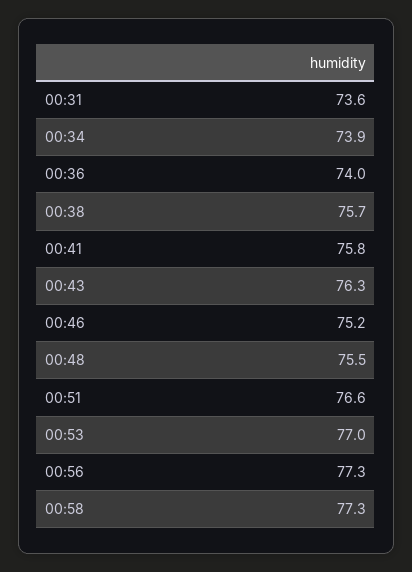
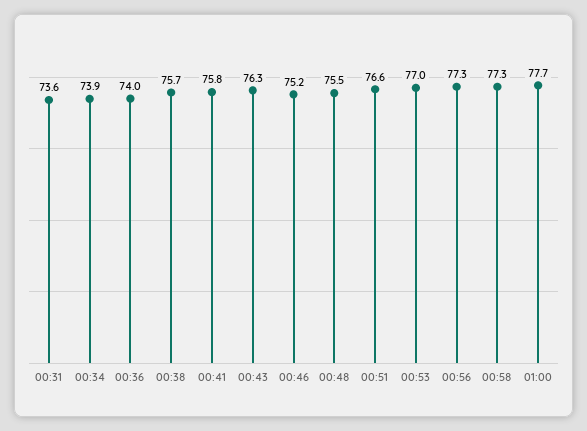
01:00: none -> 77.7

